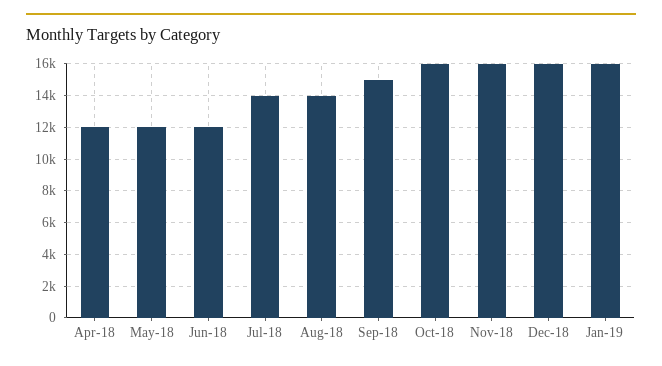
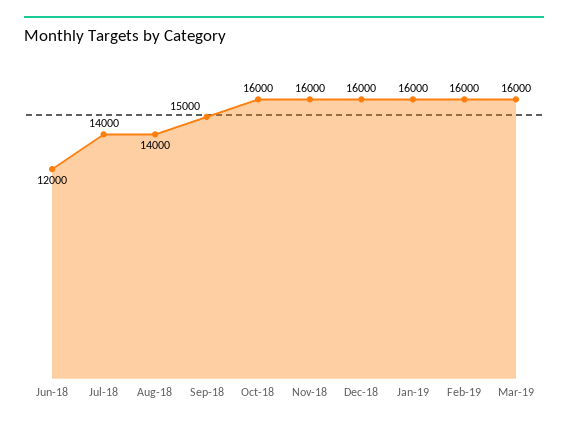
Apr-18: 12000 -> none
May-18: 12000 -> none
Feb-19: none -> 16000
Mar-19: none -> 16000

